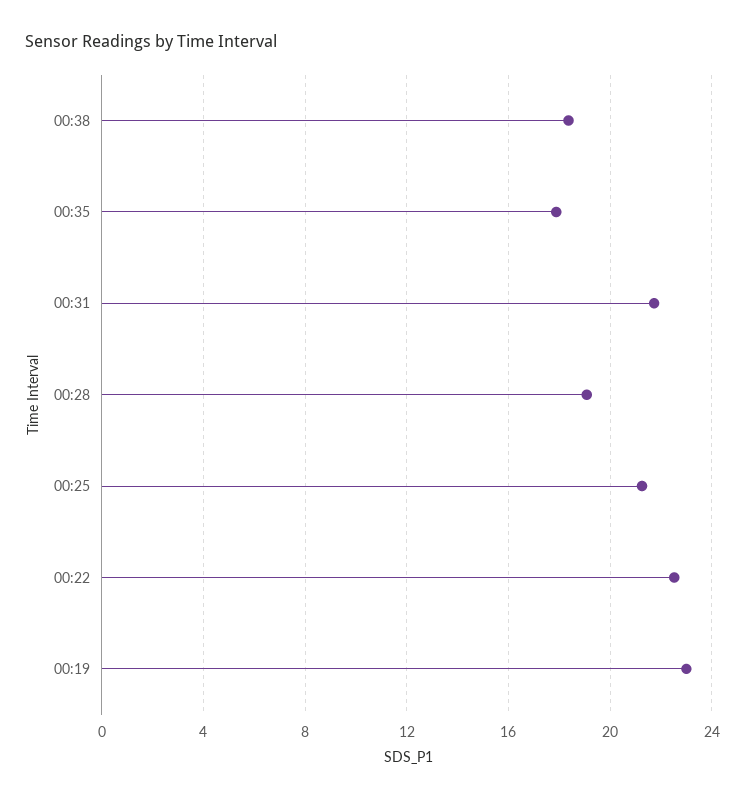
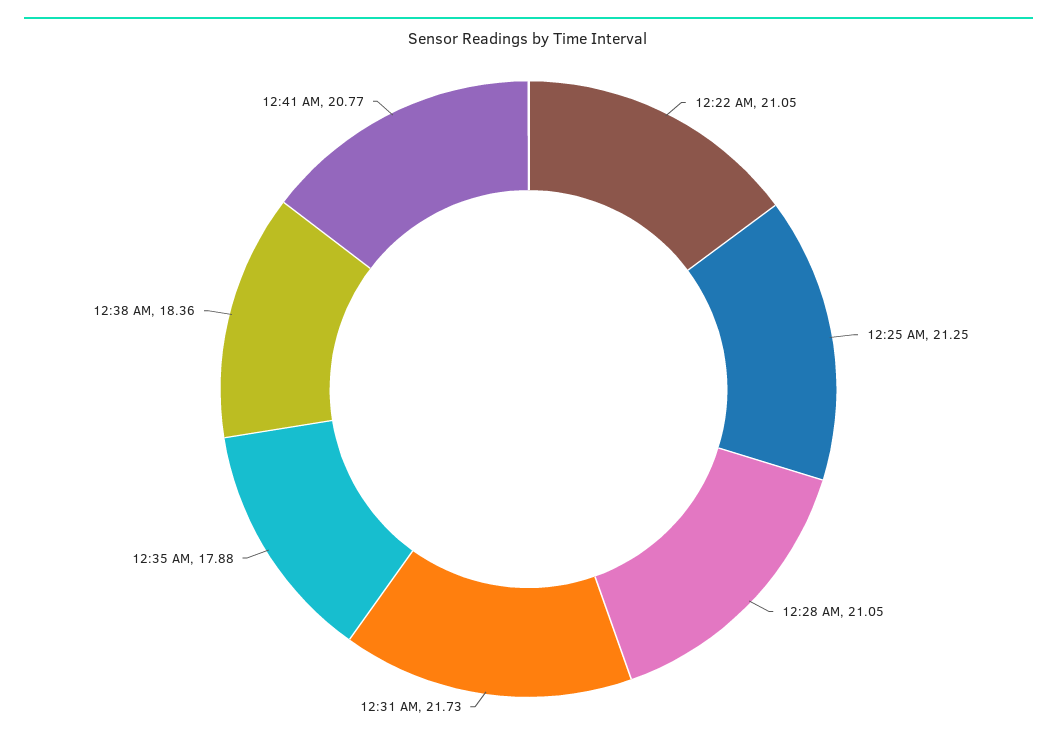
00:28: 19 -> 21.05
00:22: 22.5 -> 21.05
00:19: 23 -> none
12:41 AM: none -> 20.77

